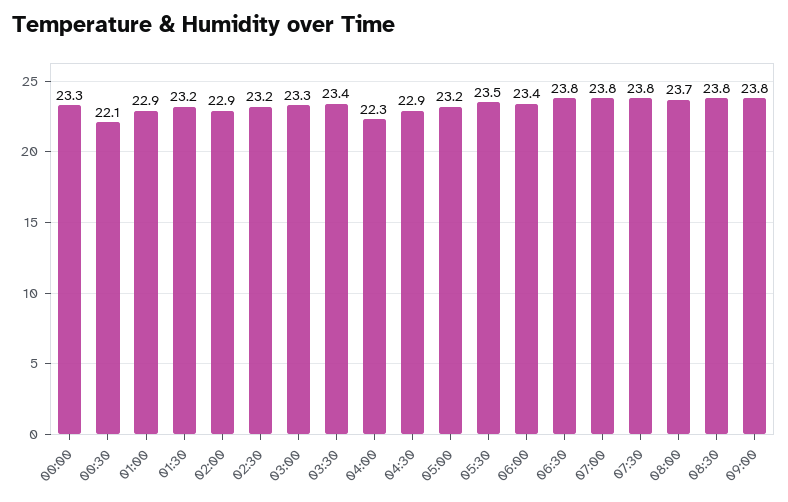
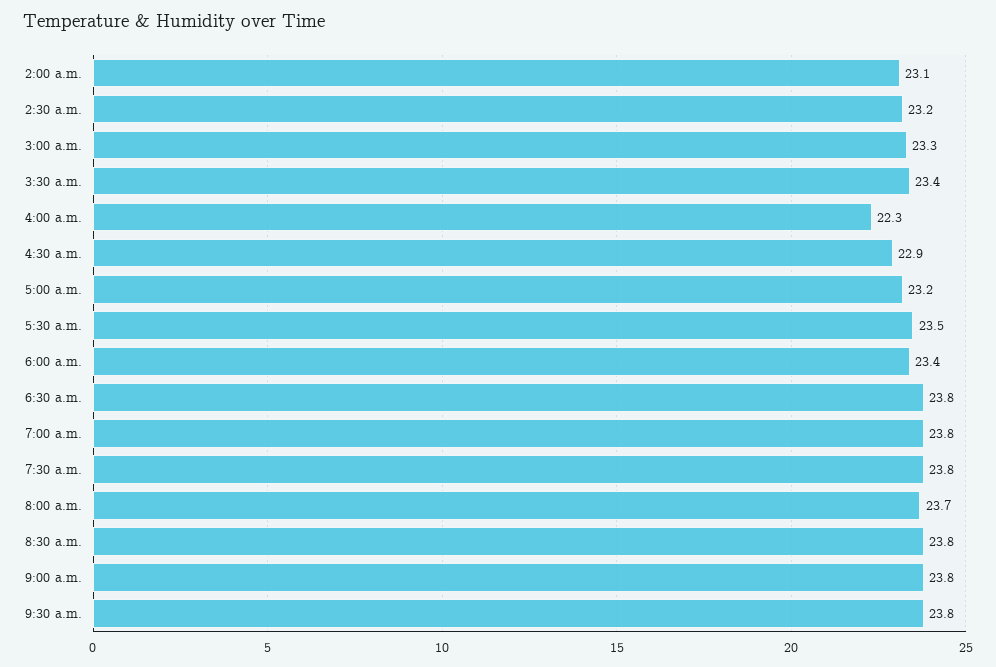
00:00: 23.3 -> none
00:30: 22.1 -> none
01:00: 22.9 -> none
01:30: 23.2 -> none
02:00: 22.9 -> 23.1
9:30 a.m.: none -> 23.8

